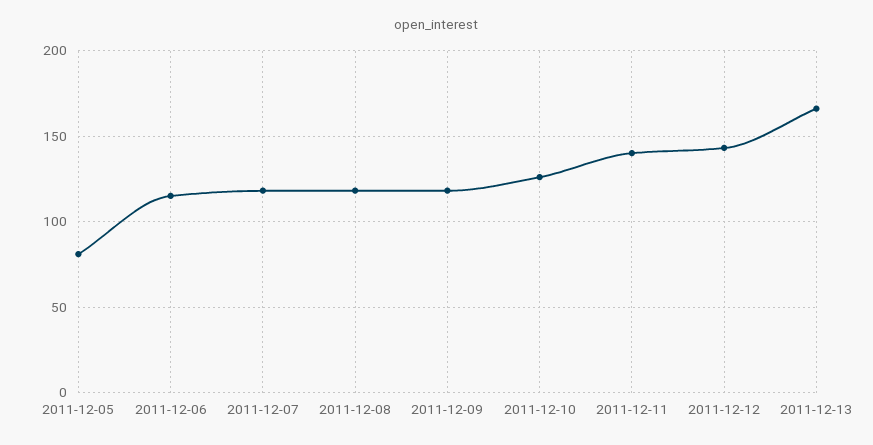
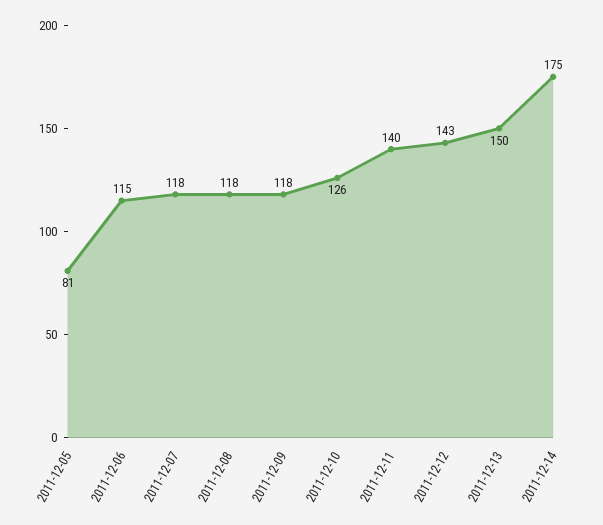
2011-12-13: 165 -> 150
2011-12-14: none -> 175

